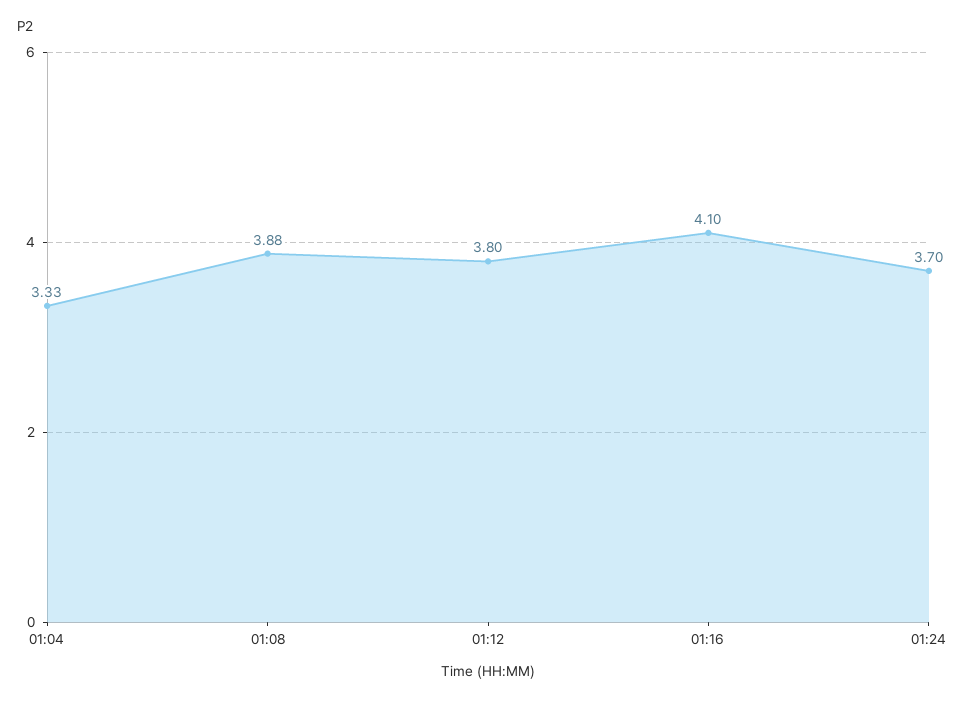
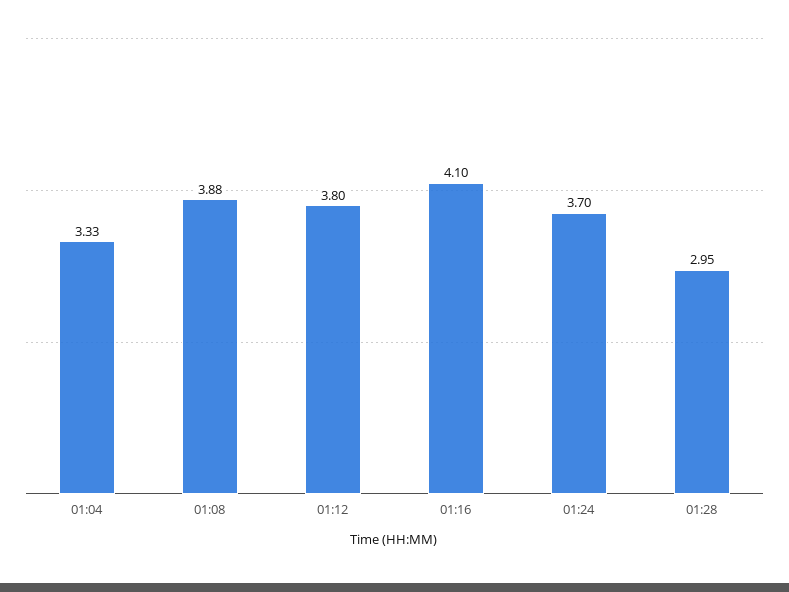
01:28: none -> 2.95

